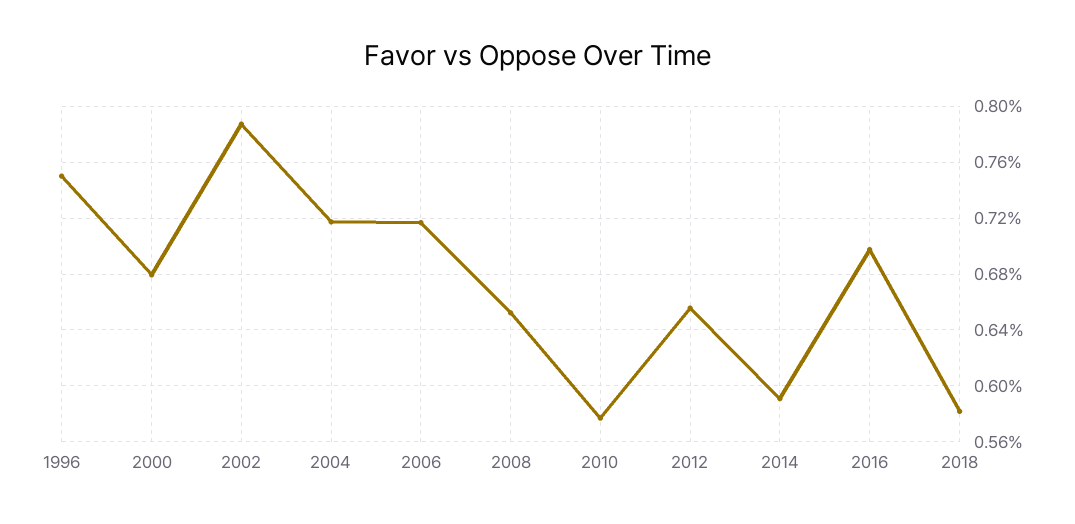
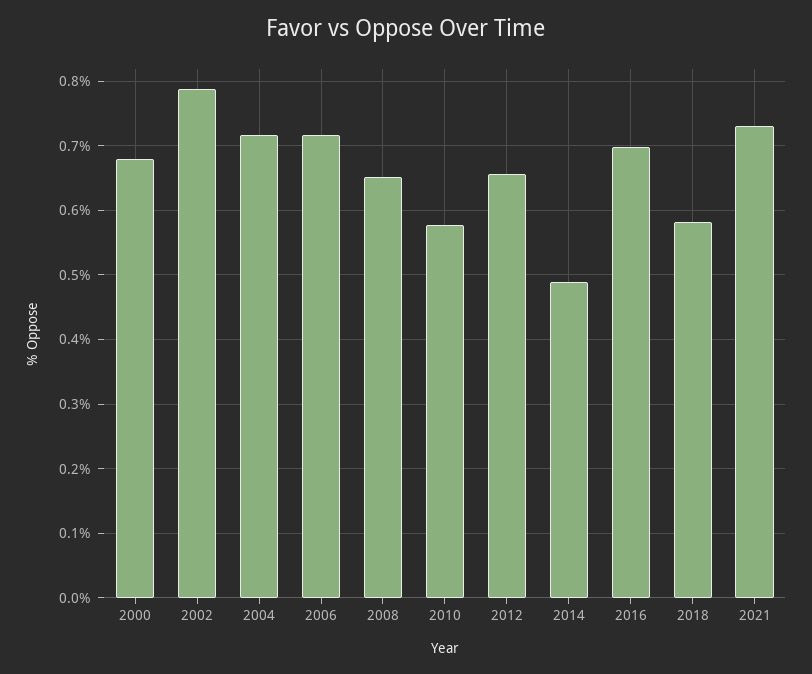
1996: 0.75 -> none
2014: 0.59 -> 0.49
2021: none -> 0.73

